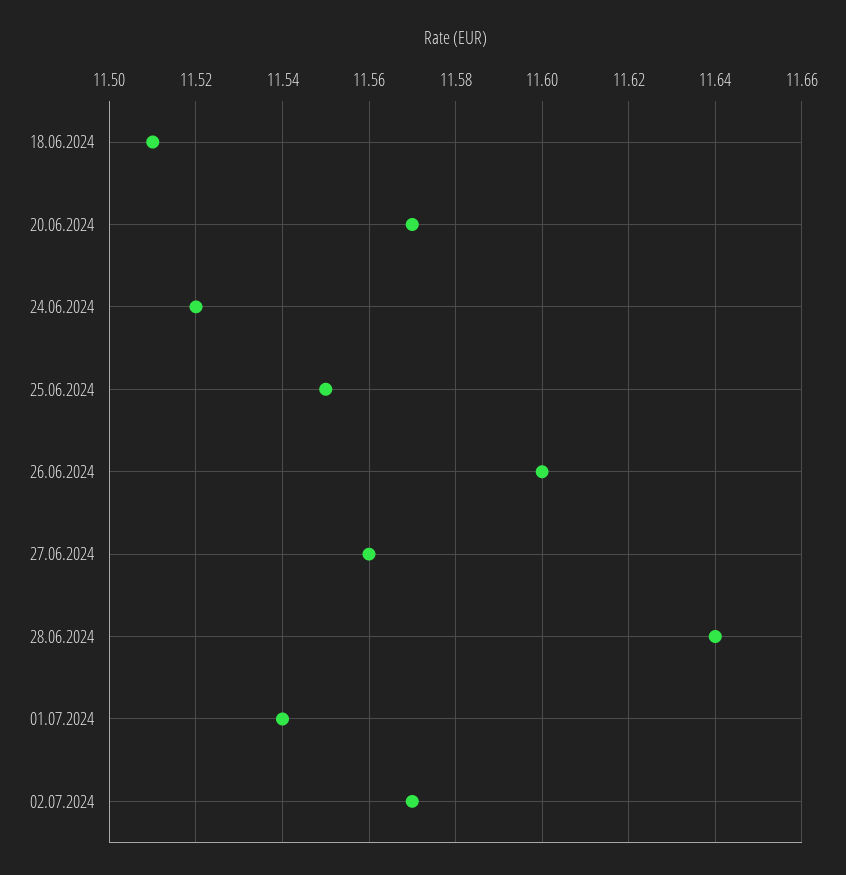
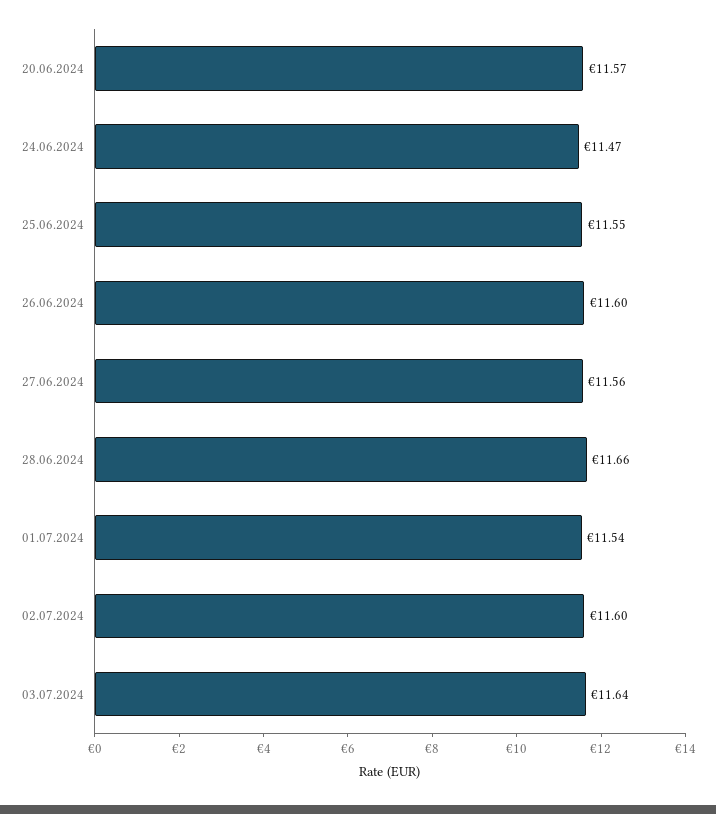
18.06.2024: 11.51 -> none
24.06.2024: 11.52 -> 11.47
28.06.2024: 11.64 -> 11.66
02.07.2024: 11.57 -> 11.6
03.07.2024: none -> 11.64

